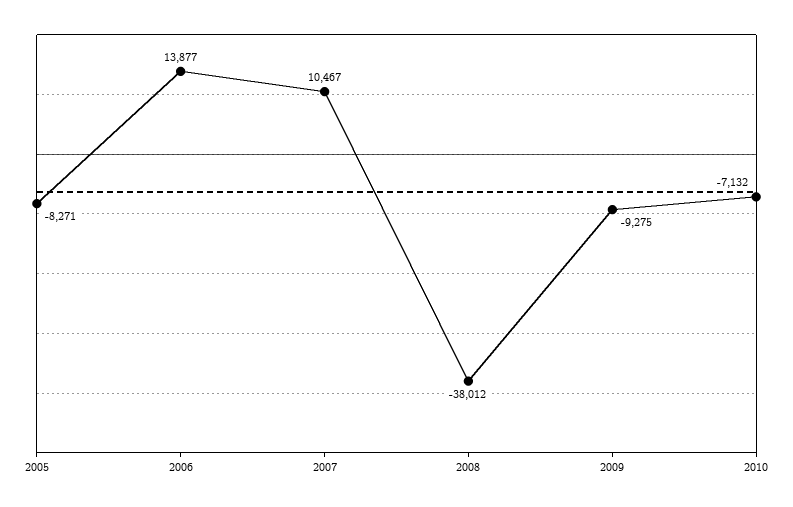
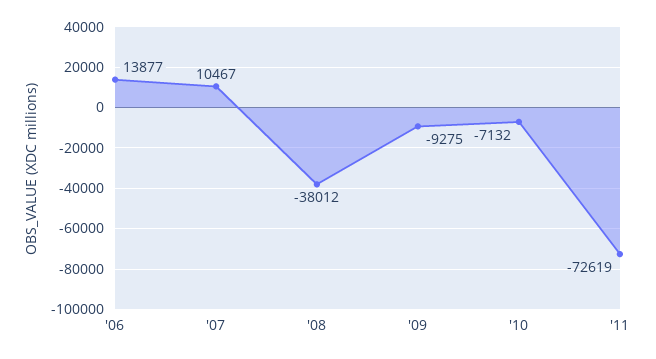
2005: -8271 -> none
'11: none -> -72619

